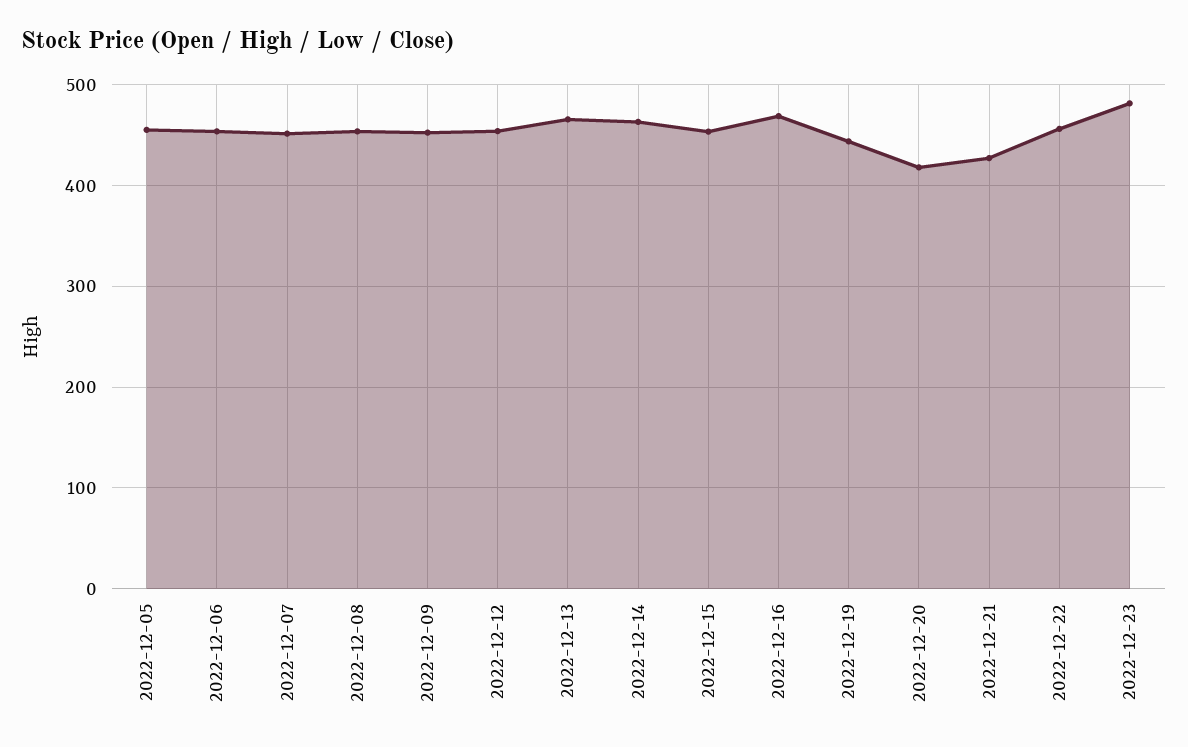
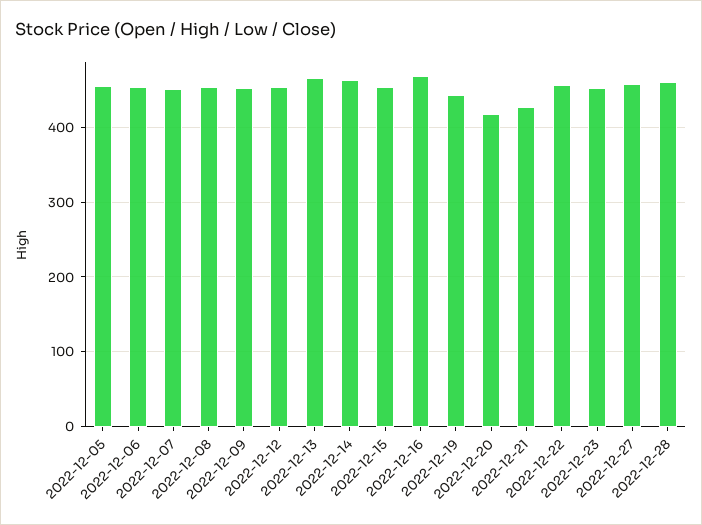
2022-12-23: 480 -> 450
2022-12-27: none -> 460
2022-12-28: none -> 460

